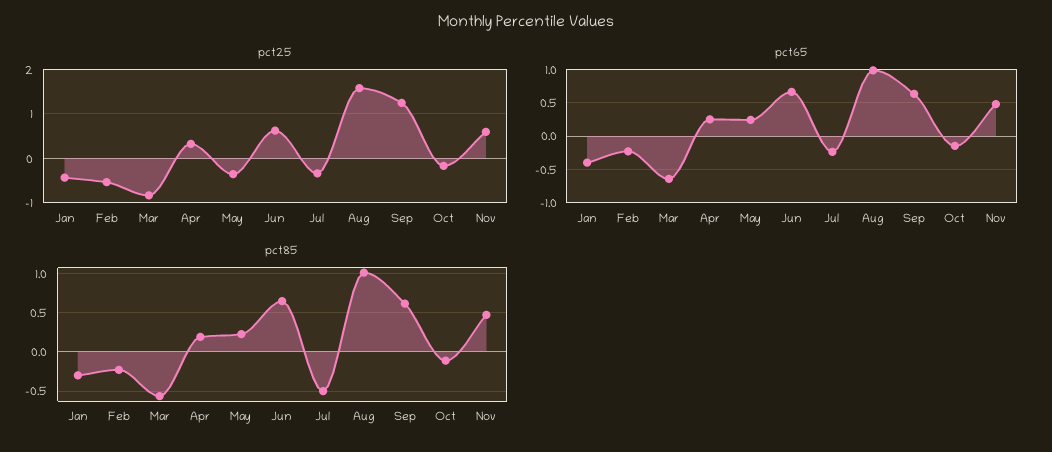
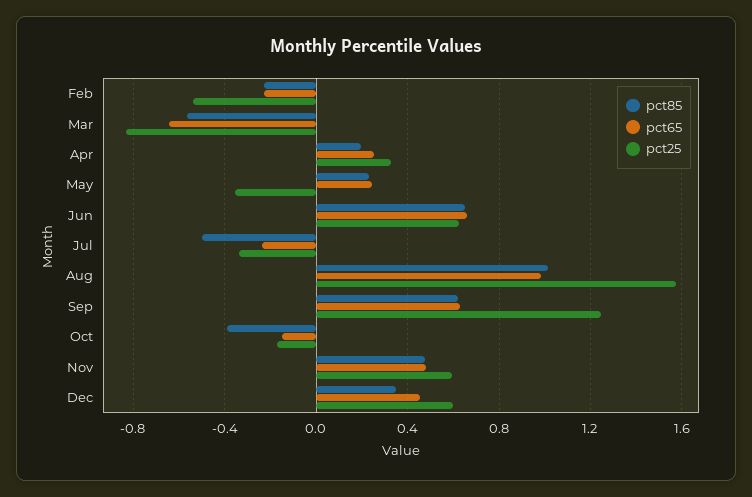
pct25, Jan: -0.4 -> none
pct65, Jan: -0.4 -> none
pct85, Jan: -0.3 -> none
pct85, Oct: -0.1 -> -0.4
pct85, Dec: none -> 0.35
pct65, Dec: none -> 0.45
pct25, Dec: none -> 0.6

